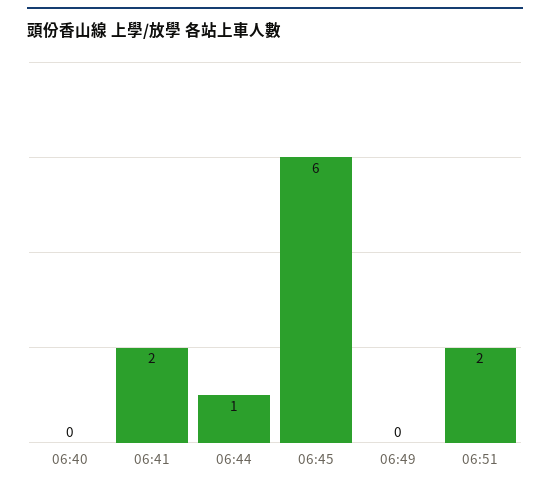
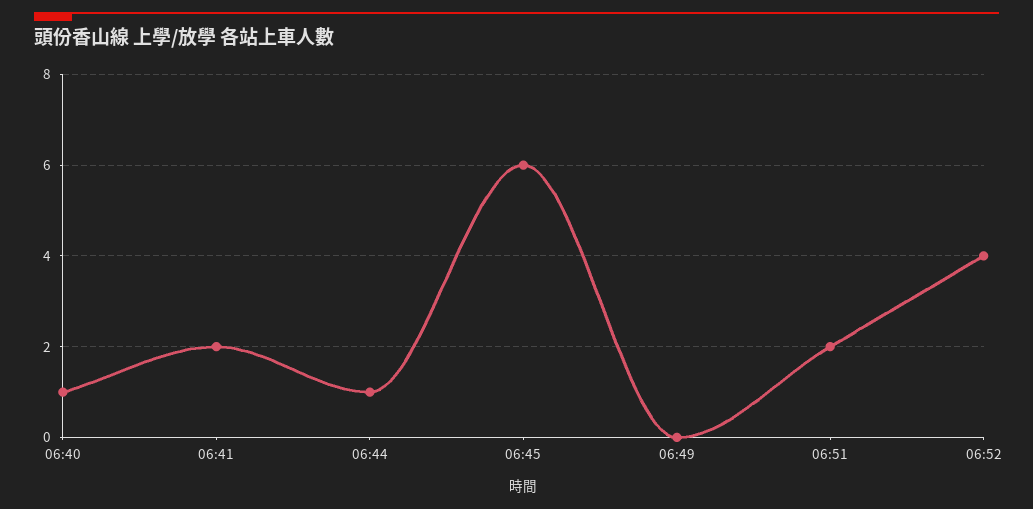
06:40: 0 -> 1
06:52: none -> 4

